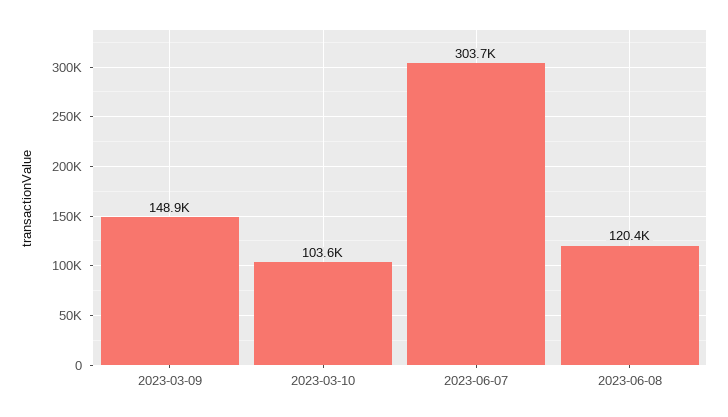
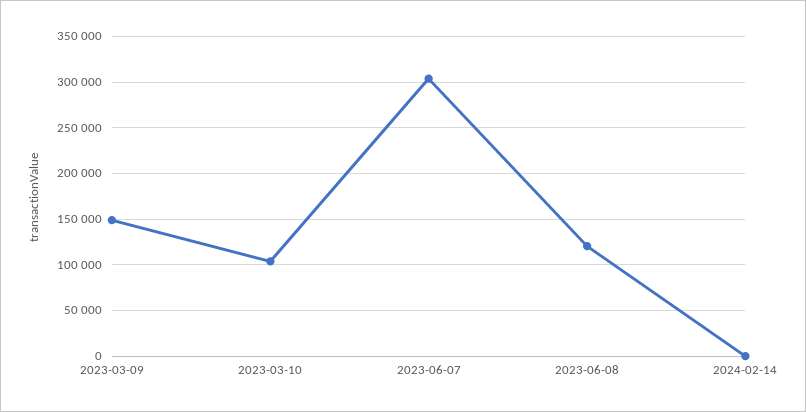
2024-02-14: none -> 0

